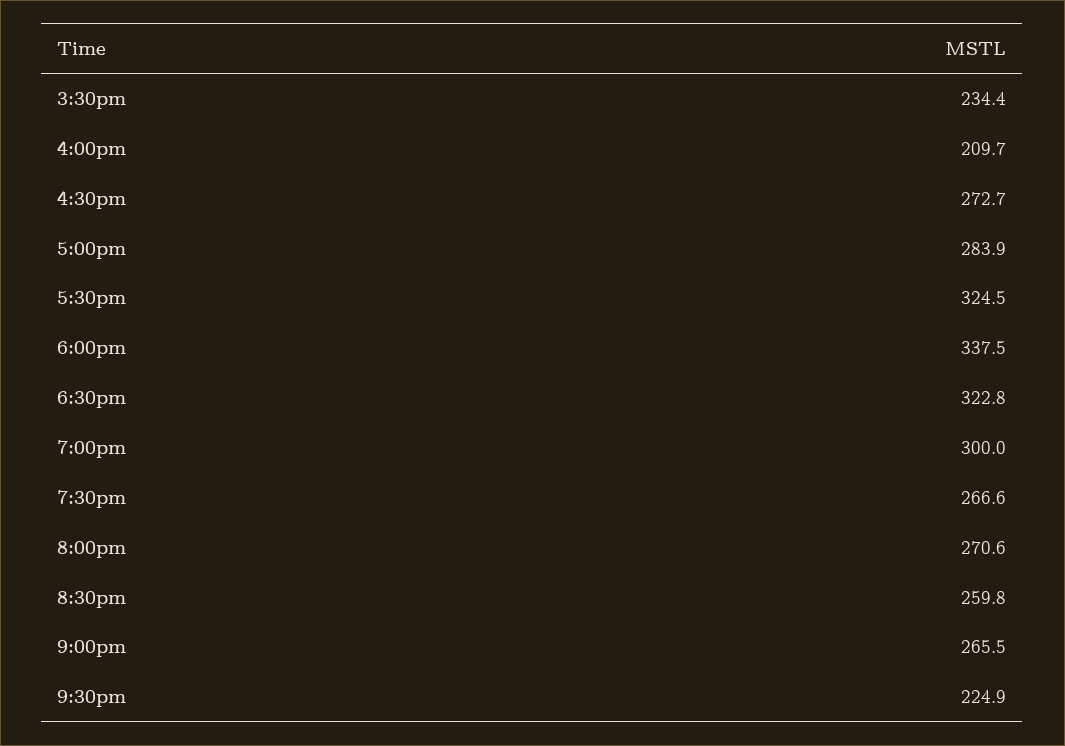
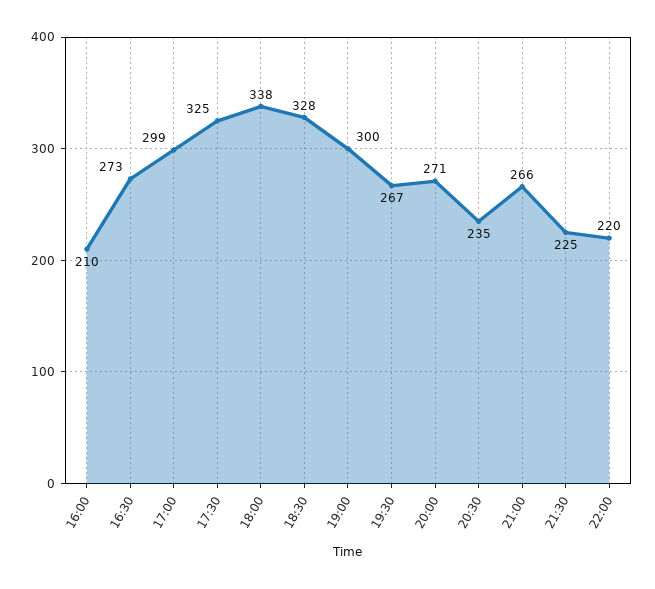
3:30pm: 234.4 -> none
5:00pm: 283.9 -> 299
6:30pm: 322.8 -> 328
8:30pm: 259.8 -> 235
22:00: none -> 220

